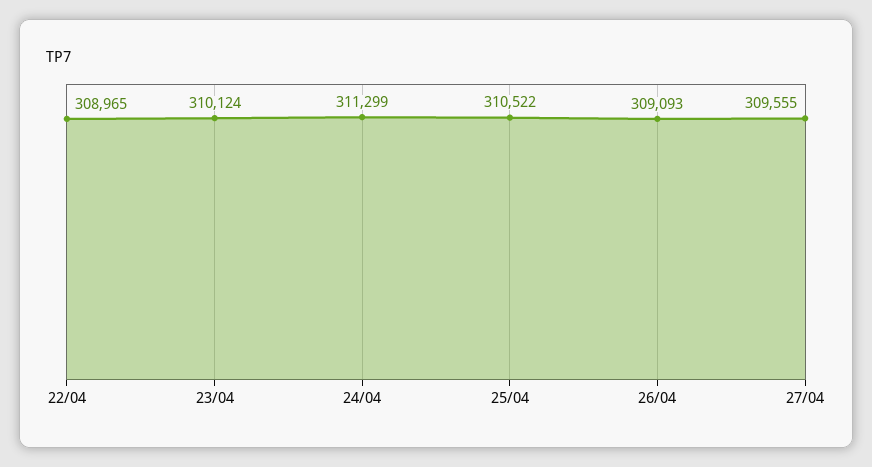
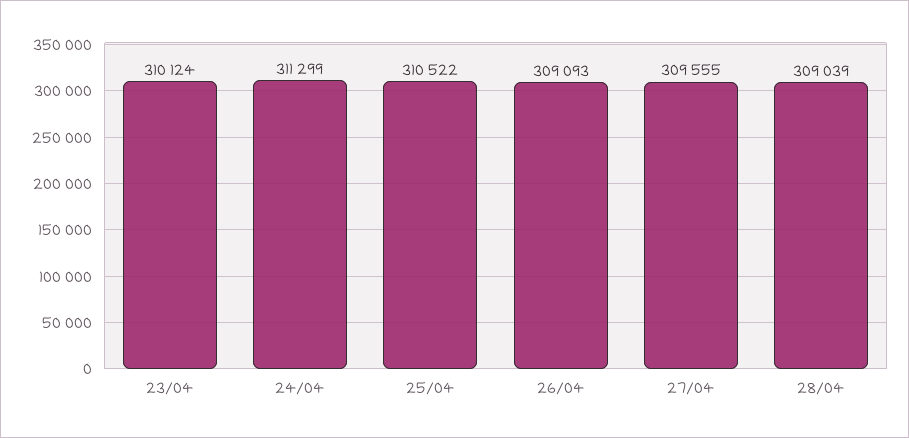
22/04: 308965 -> none
28/04: none -> 309039

